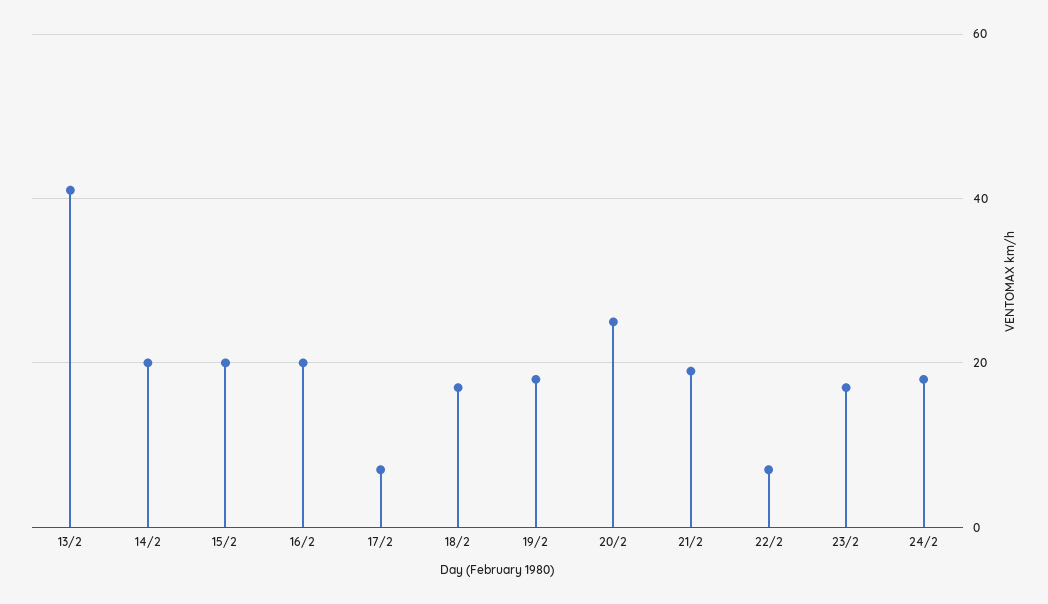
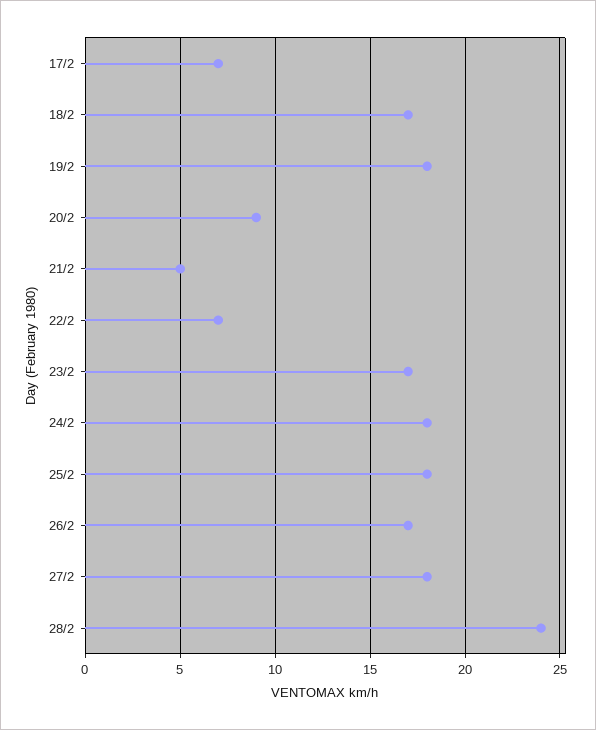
13/2: 40 -> none
14/2: 20 -> none
15/2: 20 -> none
16/2: 20 -> none
20/2: 25 -> 9
21/2: 20 -> 5
25/2: none -> 18
26/2: none -> 17
27/2: none -> 18
28/2: none -> 24

